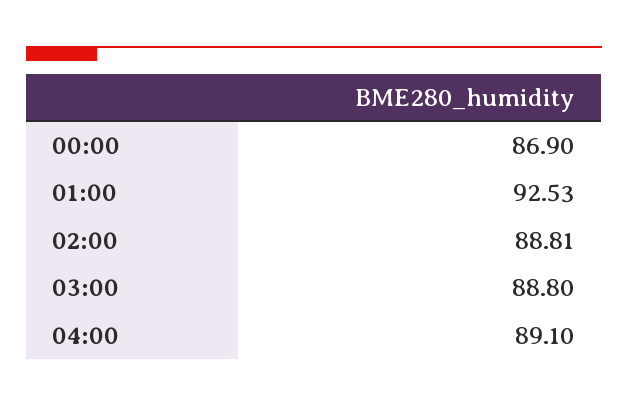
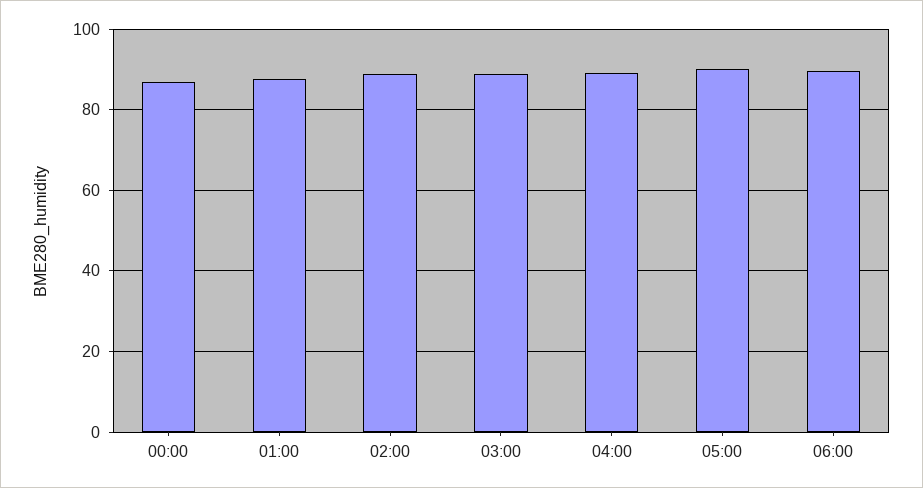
01:00: 92.53 -> 88
05:00: none -> 90
06:00: none -> 90

